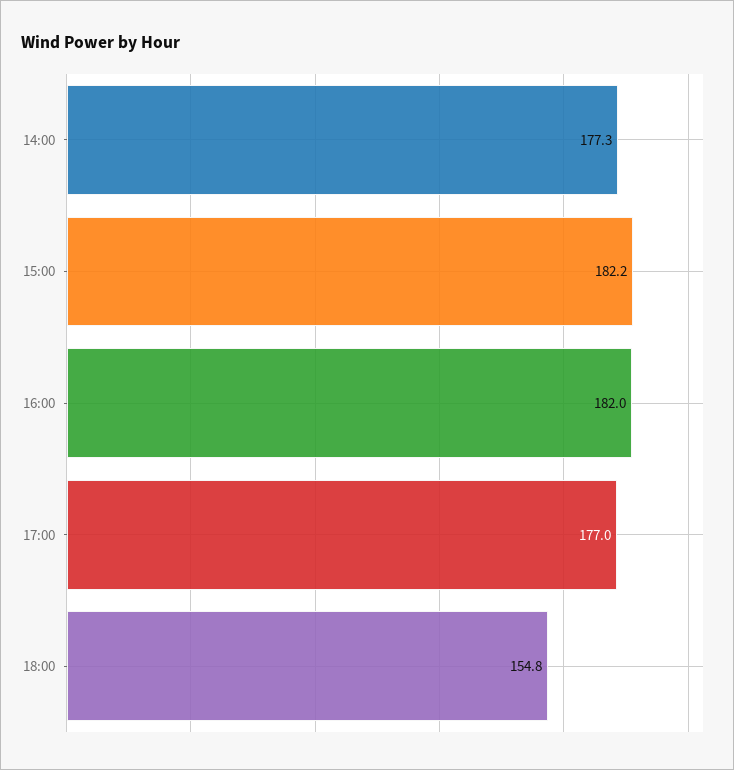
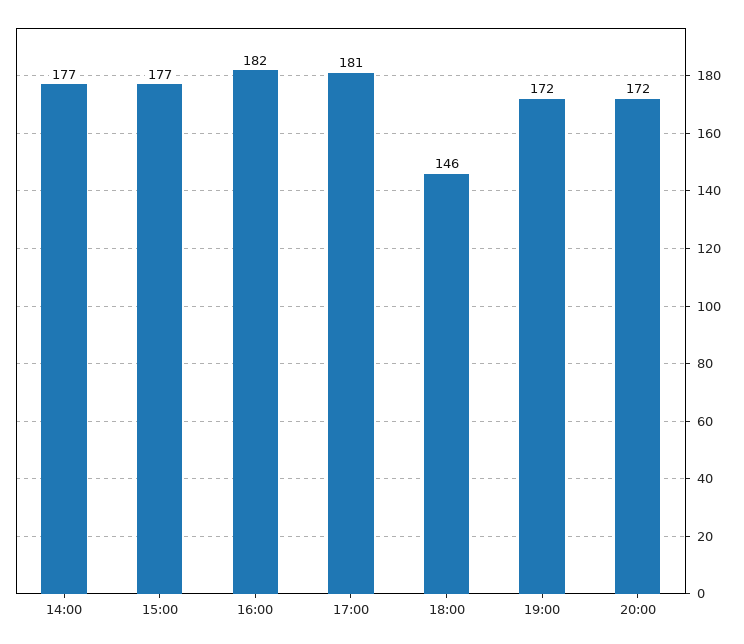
15:00: 182.2 -> 177
17:00: 177 -> 181
18:00: 154.8 -> 146
19:00: none -> 172
20:00: none -> 172

